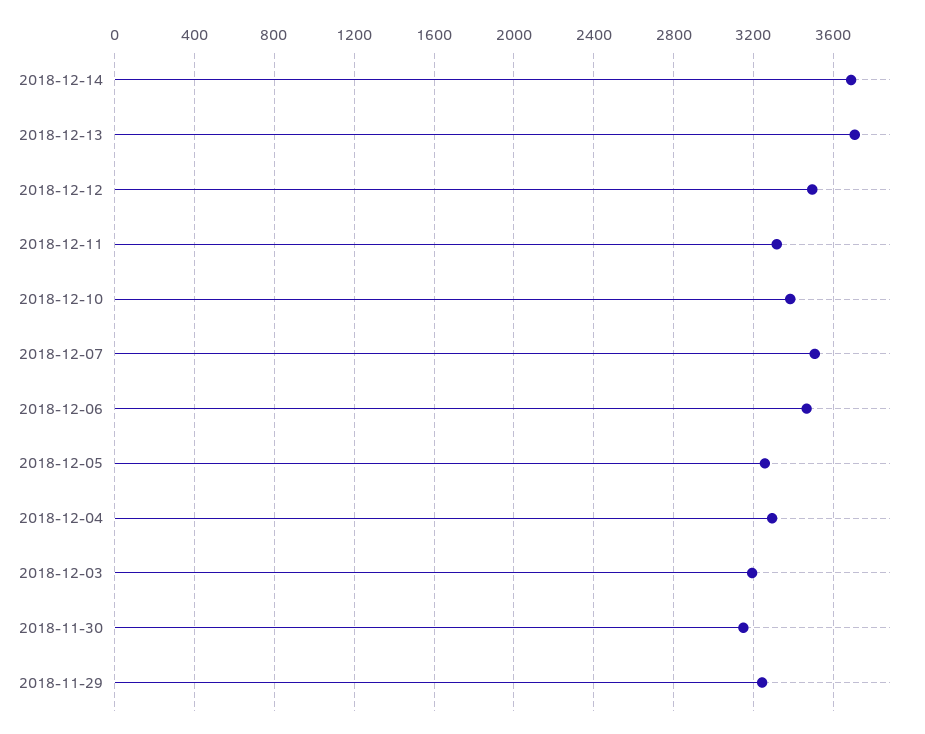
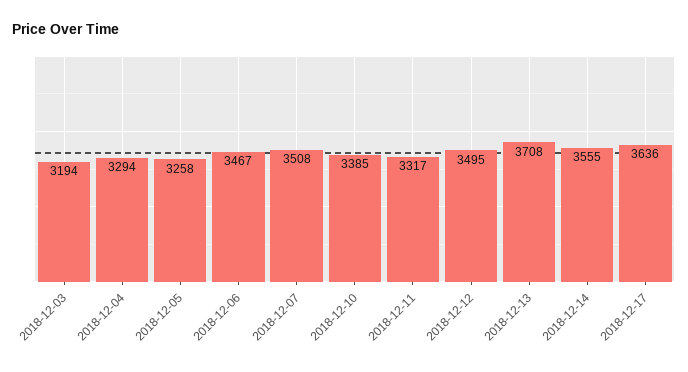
2018-12-14: 3700 -> 3555
2018-11-30: 3150 -> none
2018-11-29: 3250 -> none
2018-12-17: none -> 3636

